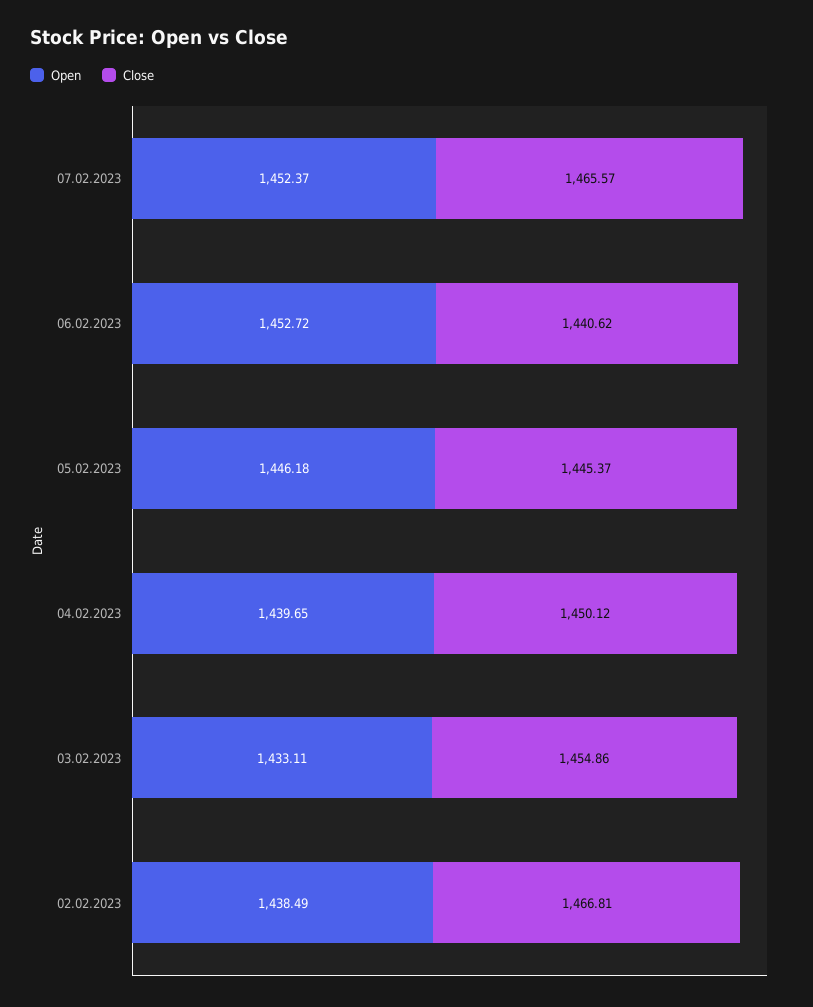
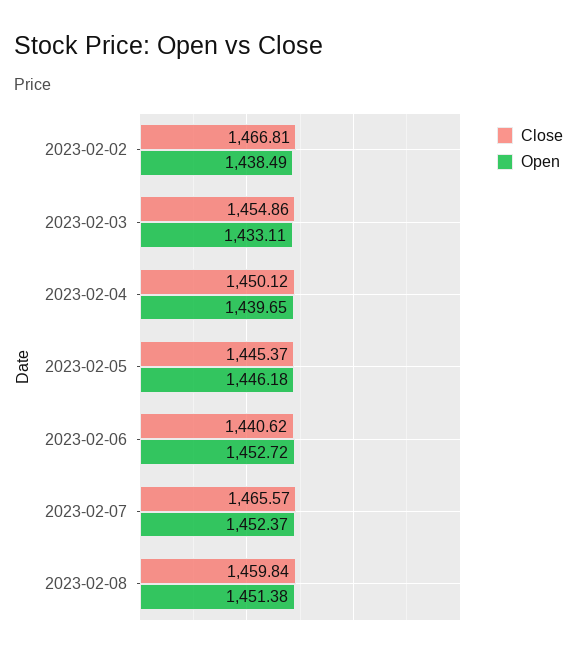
Close, 2023-02-08: none -> 1459.84
Open, 2023-02-08: none -> 1451.38

